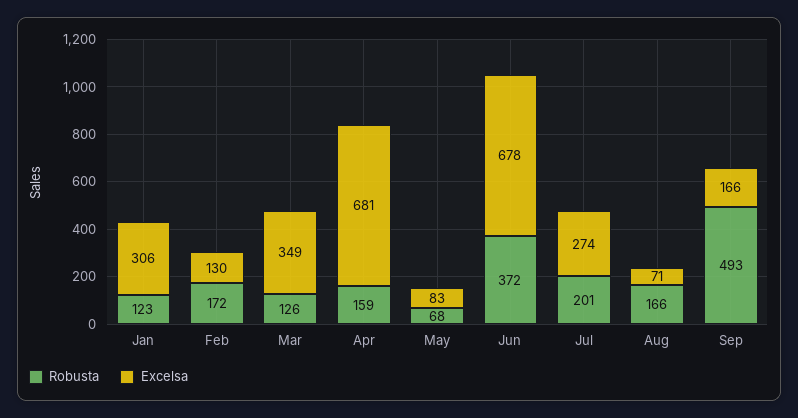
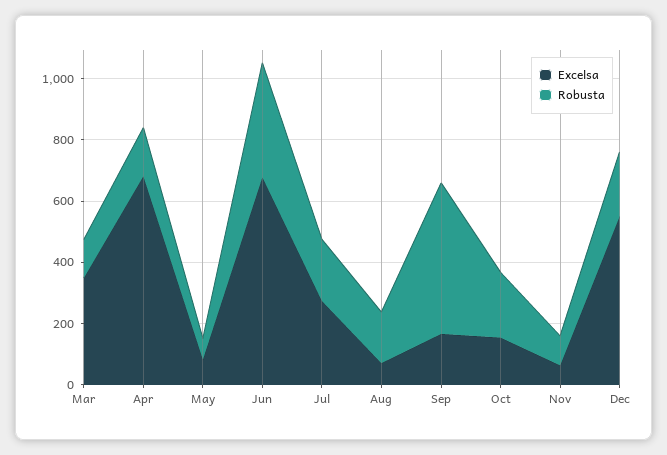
Robusta, Jan: 123 -> none
Excelsa, Jan: 306 -> none
Robusta, Feb: 172 -> none
Excelsa, Feb: 130 -> none
Excelsa, Oct: none -> 150
Robusta, Oct: none -> 200
Excelsa, Nov: none -> 50
Robusta, Nov: none -> 100
Excelsa, Dec: none -> 550
Robusta, Dec: none -> 200

